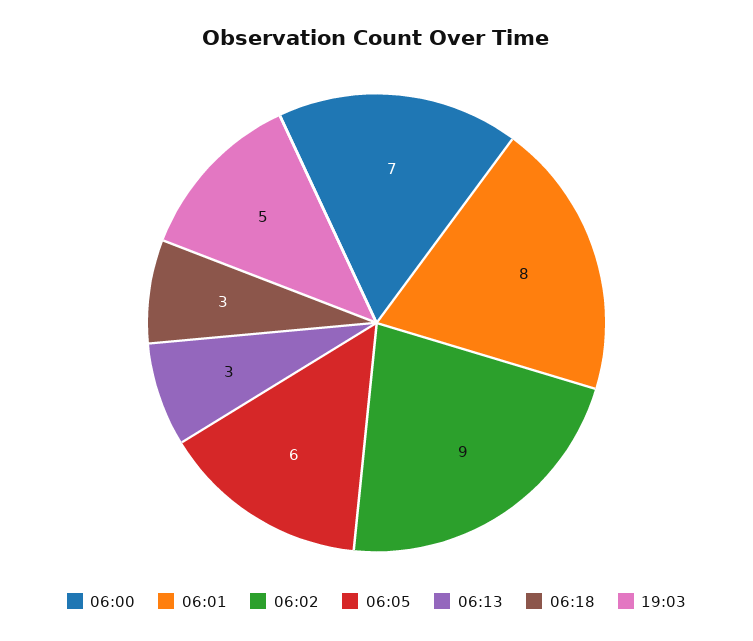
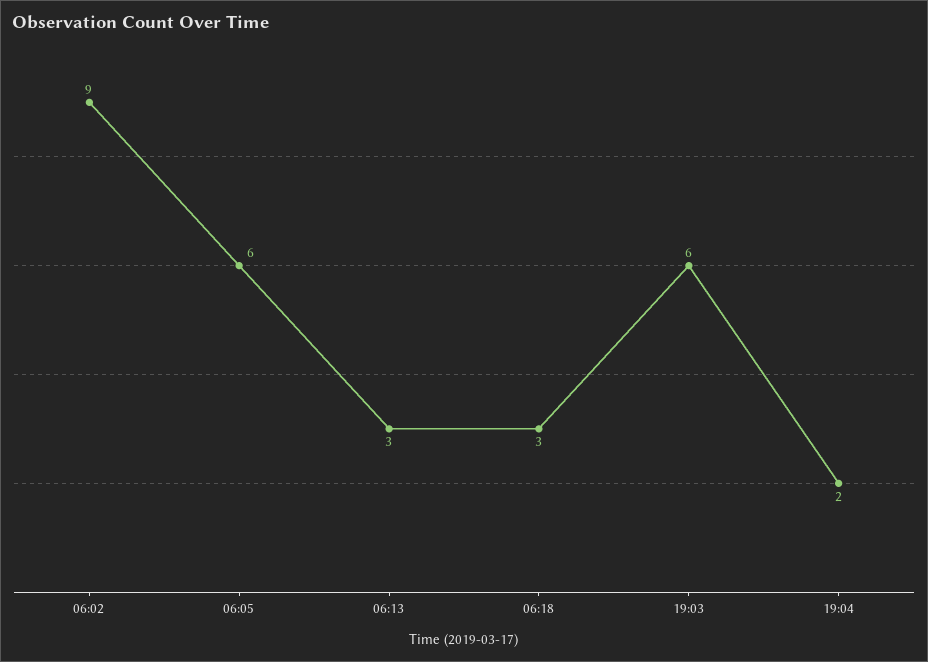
06:00: 7 -> none
06:01: 8 -> none
19:03: 5 -> 6
19:04: none -> 2

